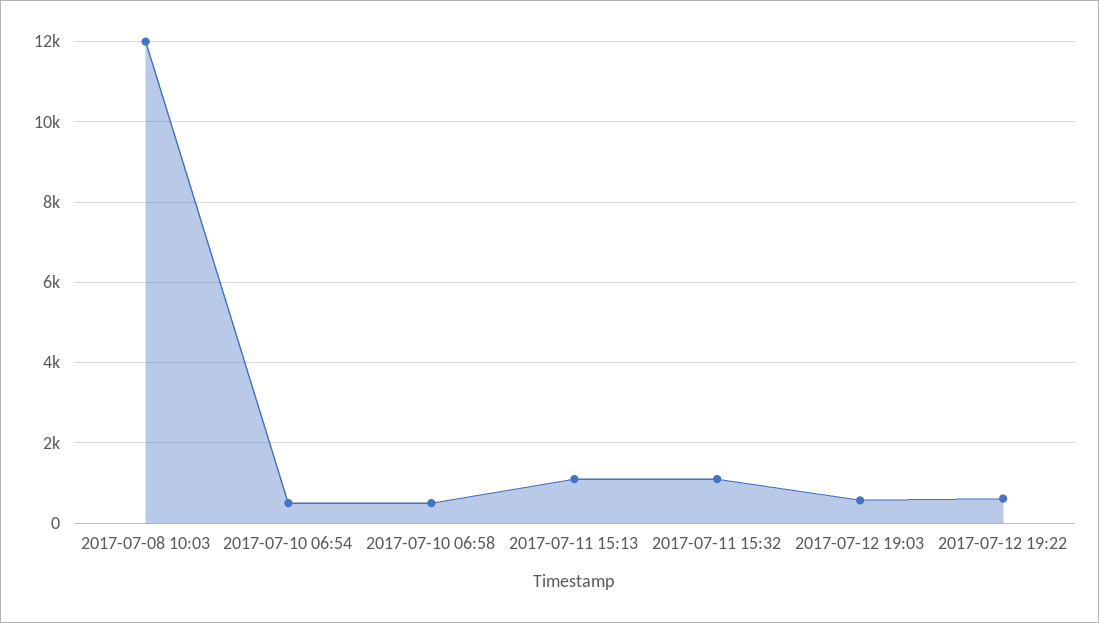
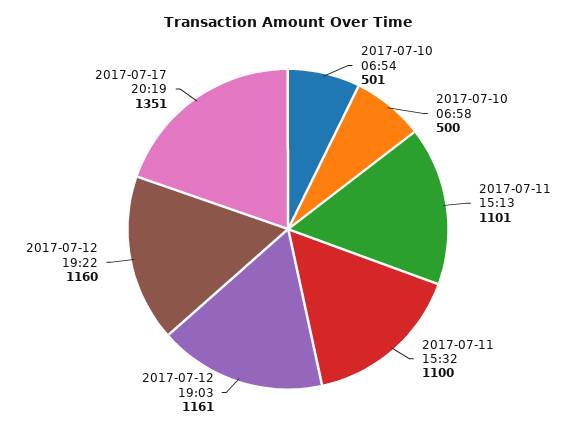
2017-07-08 10:03: 12000 -> none
2017-07-12 19:03: 600 -> 1161
2017-07-12 19:22: 600 -> 1160
2017-07-17 20:19: none -> 1351

